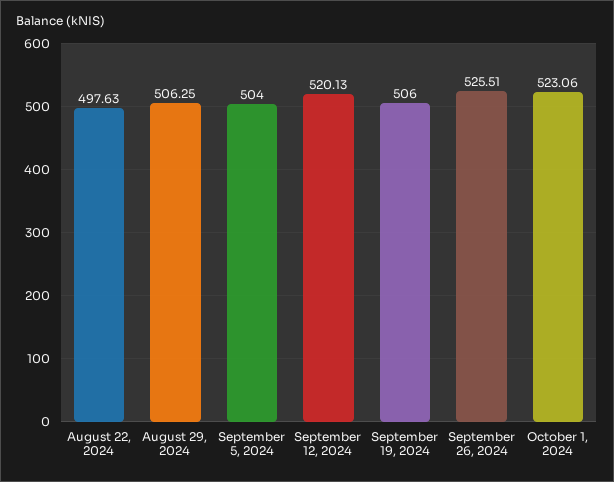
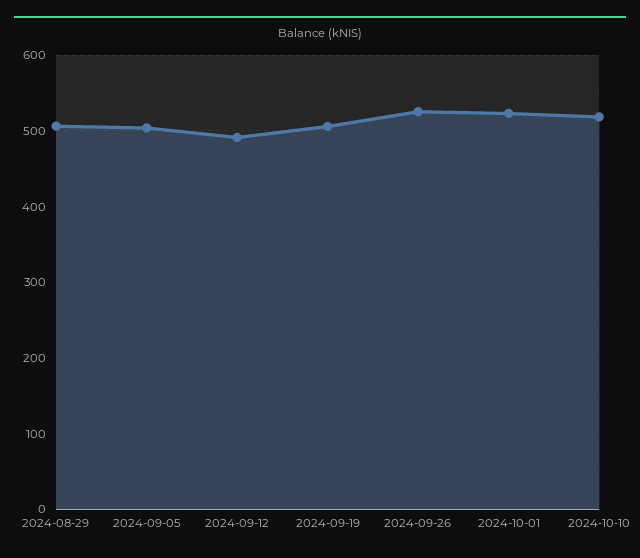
August 22, 2024: 497.63 -> none
September 12, 2024: 520.13 -> 490
2024-10-10: none -> 520

